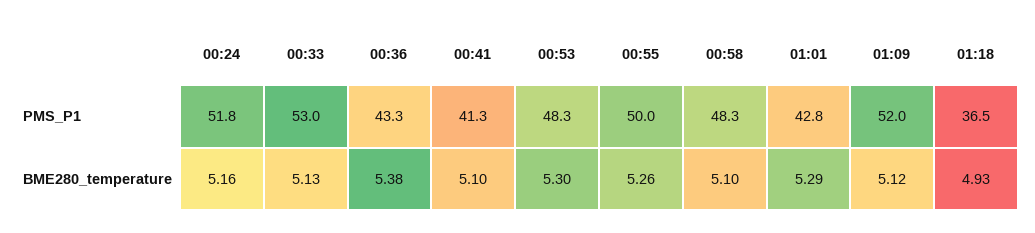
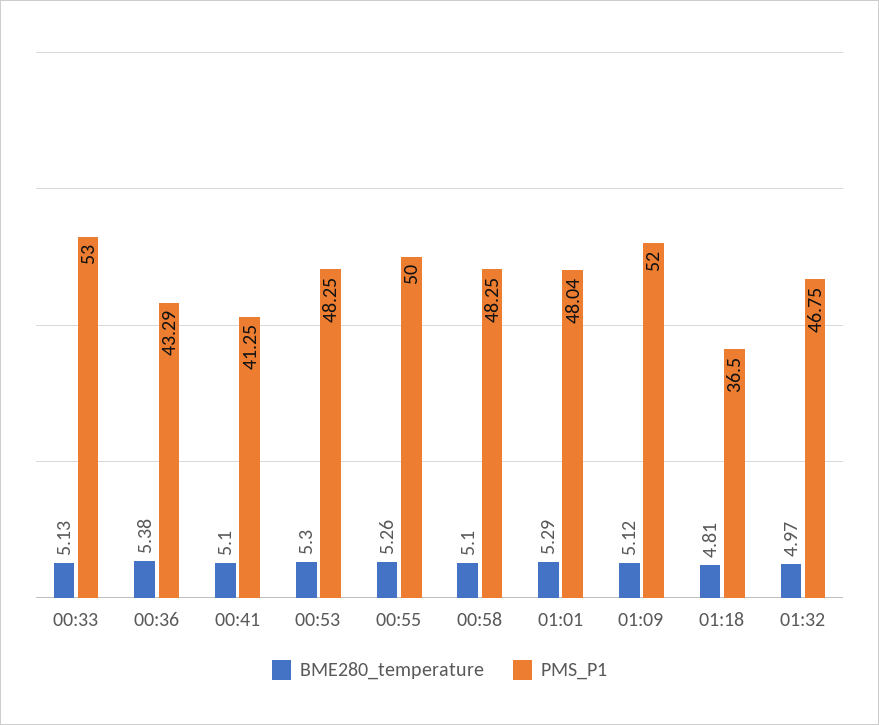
PMS_P1, 00:24: 51.8 -> none
PMS_P1, 01:01: 42.8 -> 48.04
BME280_temperature, 00:24: 5.16 -> none
BME280_temperature, 01:18: 4.93 -> 4.81
BME280_temperature, 01:32: none -> 4.97
PMS_P1, 01:32: none -> 46.75

